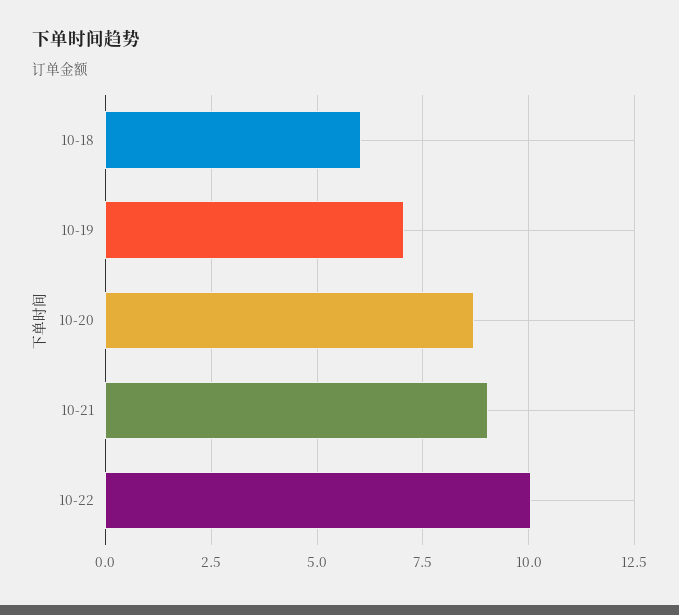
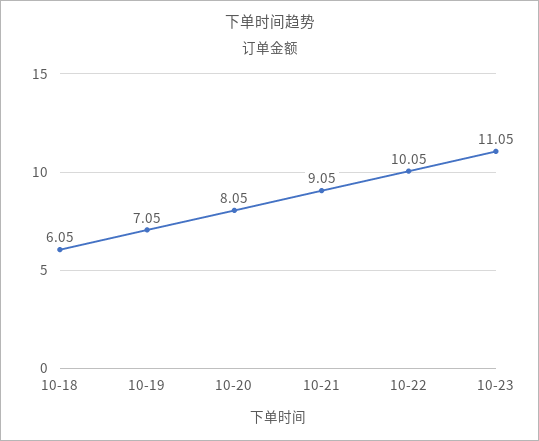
10-20: 8.75 -> 8.05
10-23: none -> 11.05

